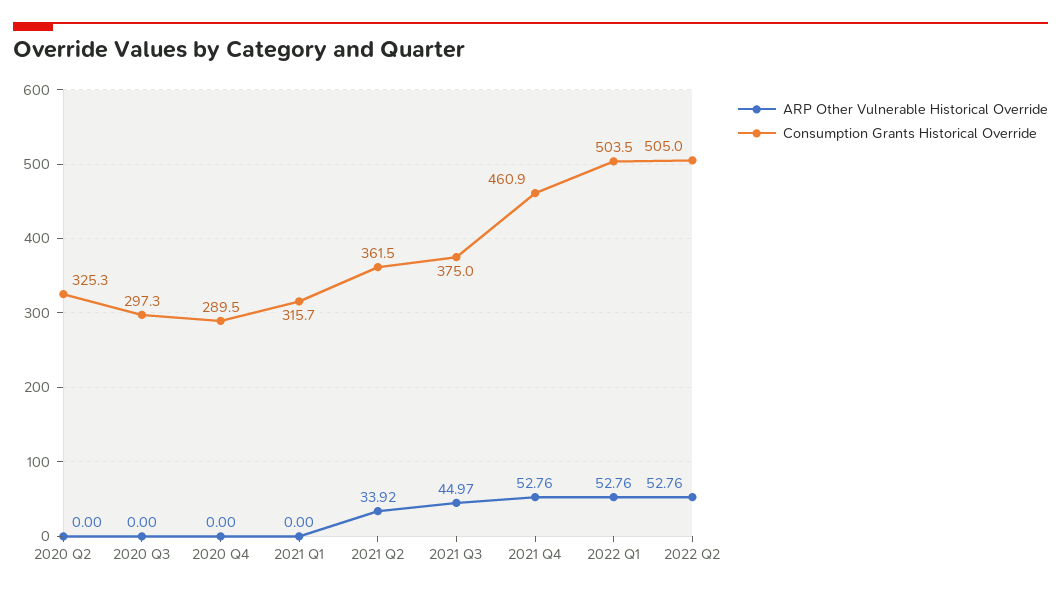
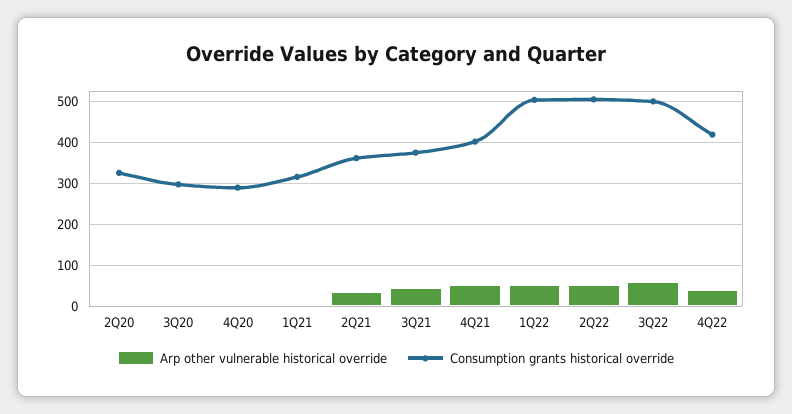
Consumption Grants Historical Override, 2021 Q4: 460.9 -> 400
ARP Other Vulnerable Historical Override, 3Q22: none -> 60
Consumption Grants Historical Override, 3Q22: none -> 500
ARP Other Vulnerable Historical Override, 4Q22: none -> 40
Consumption Grants Historical Override, 4Q22: none -> 420

